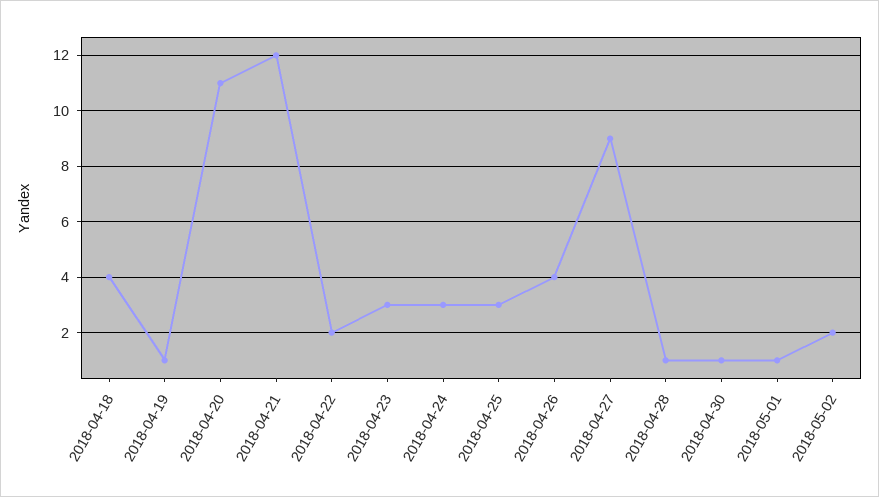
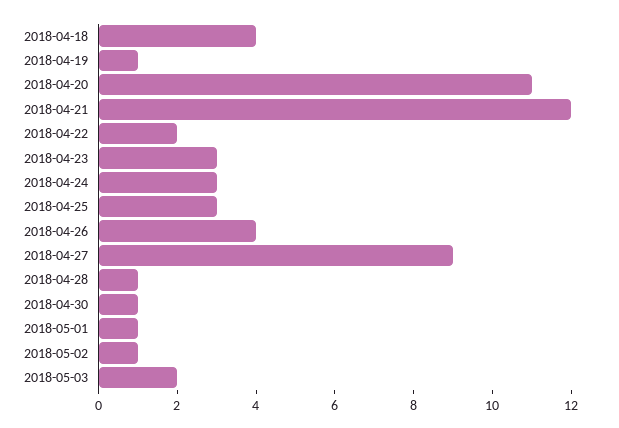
2018-05-02: 2 -> 1
2018-05-03: none -> 2

